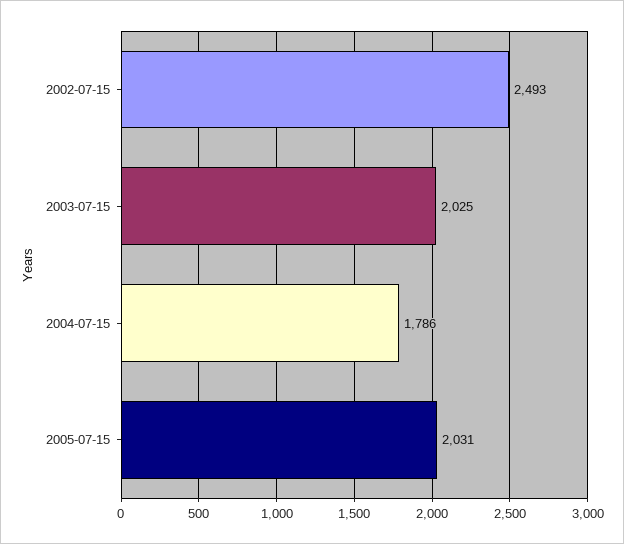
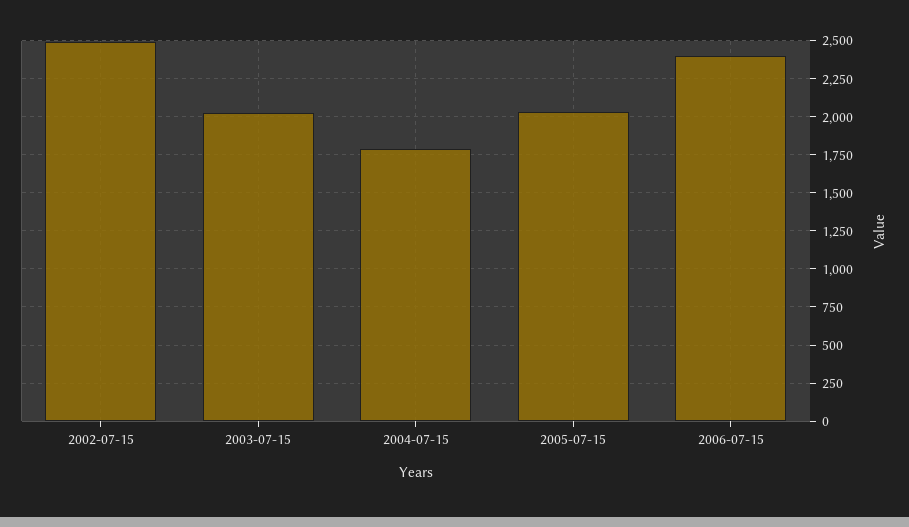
2006-07-15: none -> 2400

